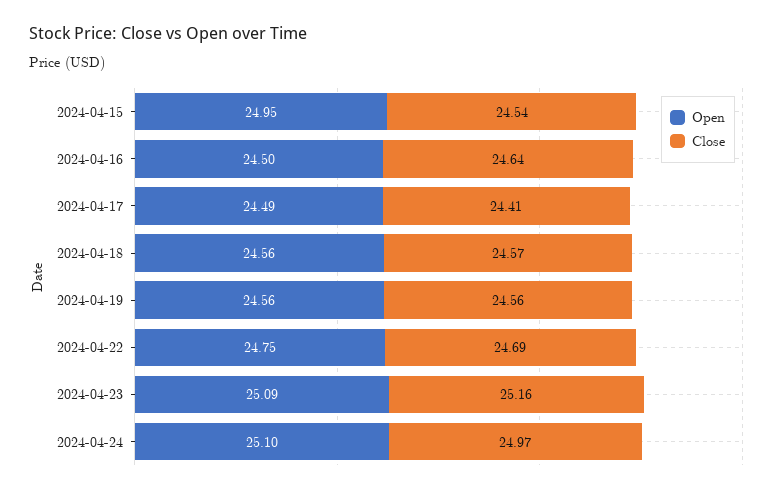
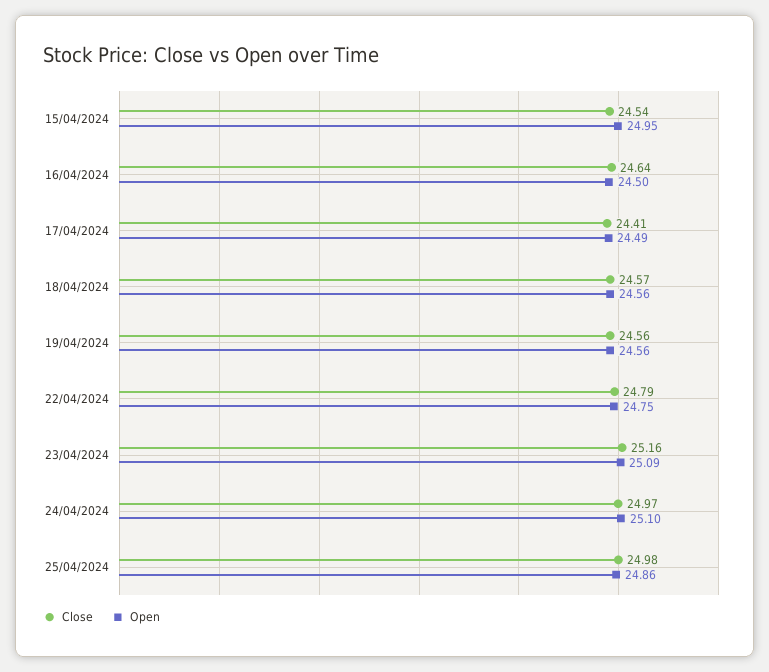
Close, 2024-04-22: 24.69 -> 24.79
Close, 25/04/2024: none -> 24.98
Open, 25/04/2024: none -> 24.86

